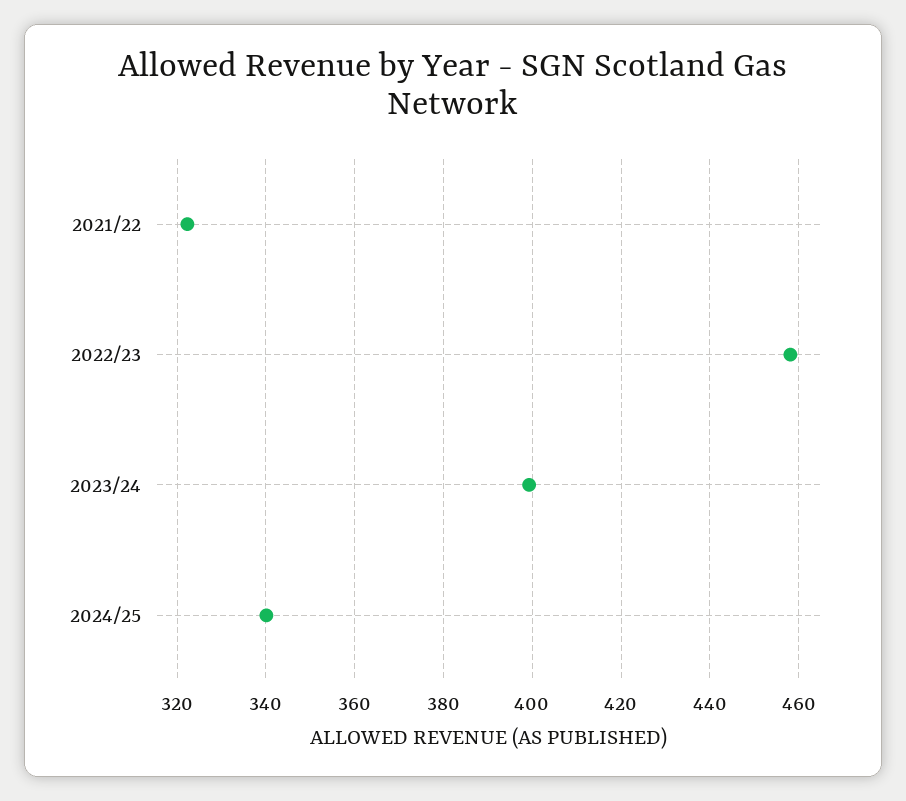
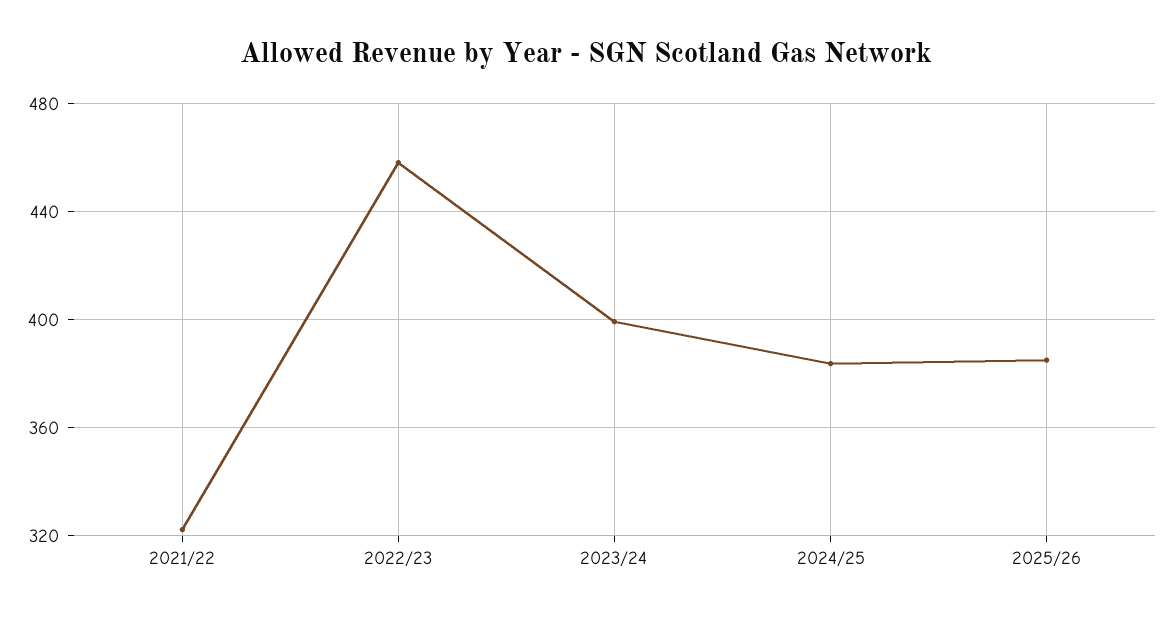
2024/25: 340 -> 385
2025/26: none -> 385

